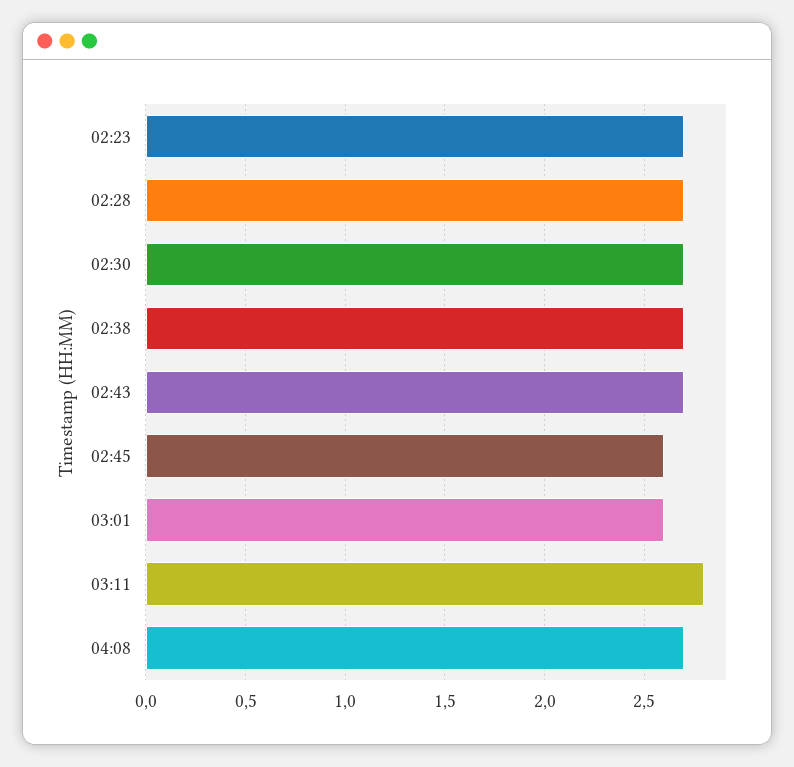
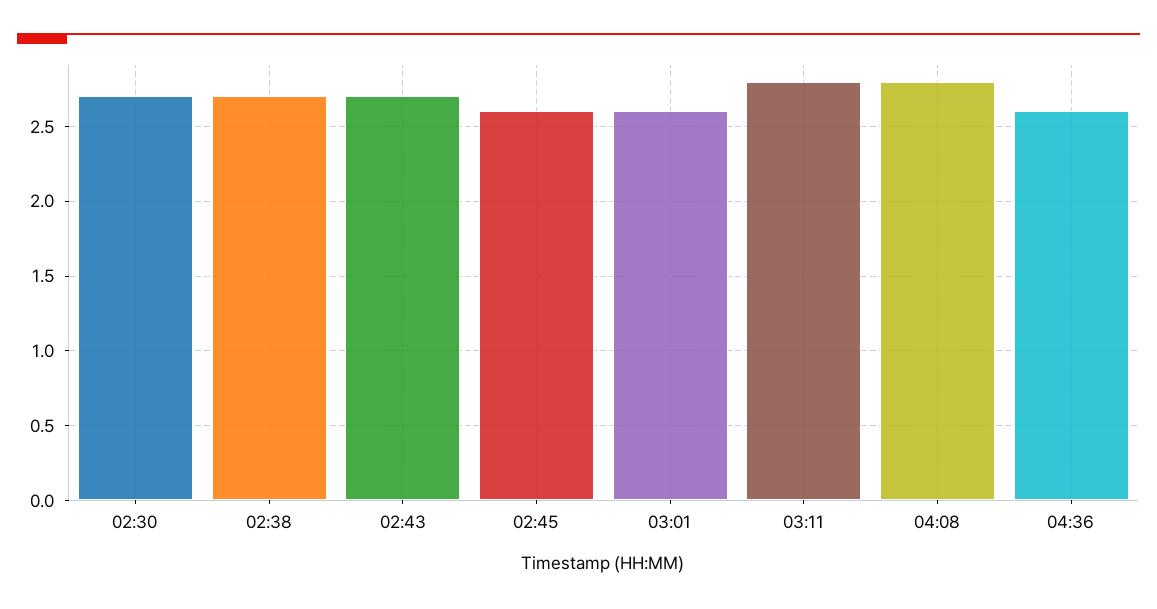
02:23: 2.7 -> none
02:28: 2.7 -> none
04:08: 2.7 -> 2.8
04:36: none -> 2.6

